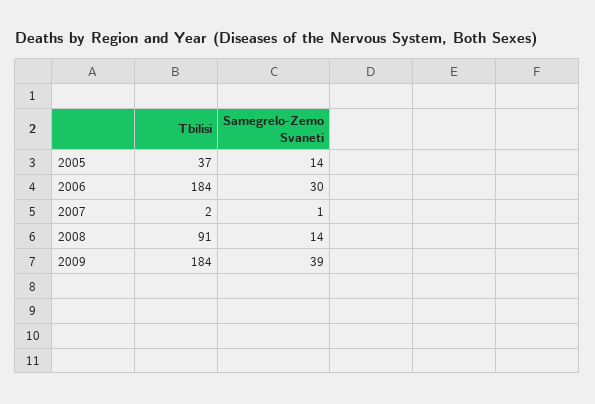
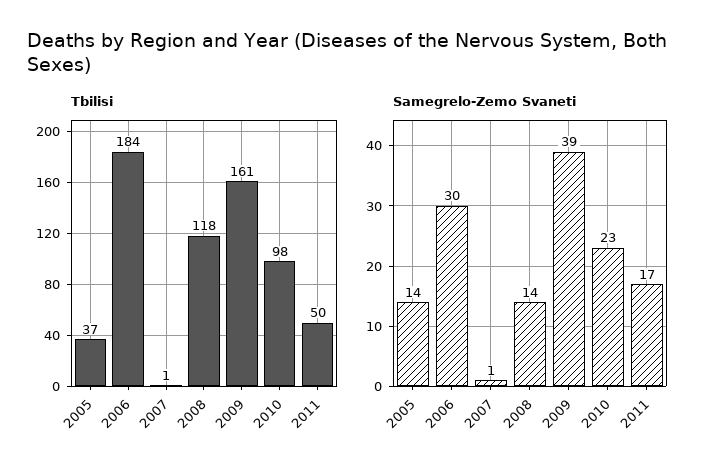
Tbilisi, 2007: 2 -> 1
Tbilisi, 2008: 91 -> 118
Tbilisi, 2009: 184 -> 161
Tbilisi, 2010: none -> 98
Tbilisi, 2011: none -> 50
Samegrelo-Zemo Svaneti, 2010: none -> 23
Samegrelo-Zemo Svaneti, 2011: none -> 17

